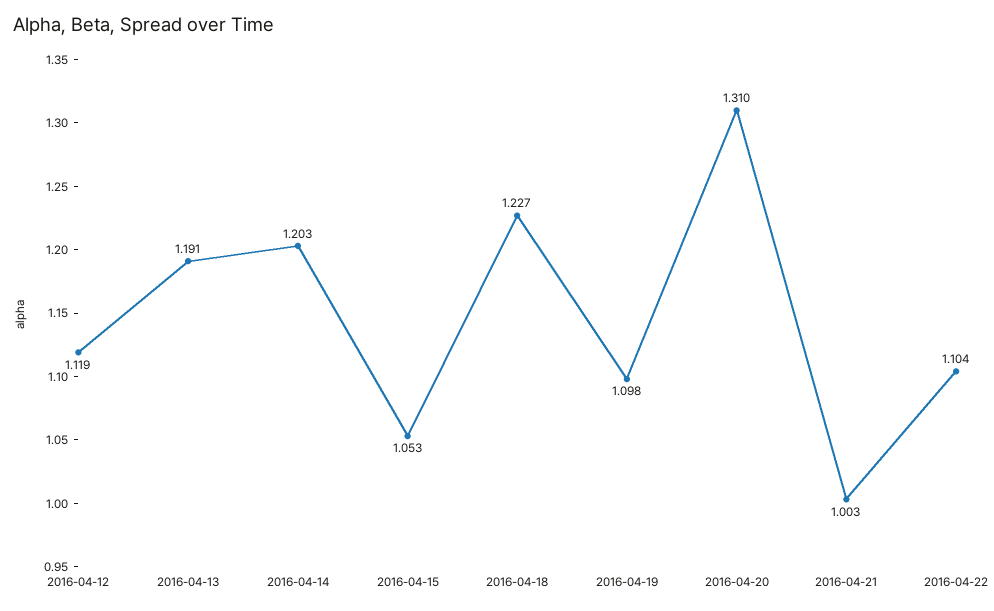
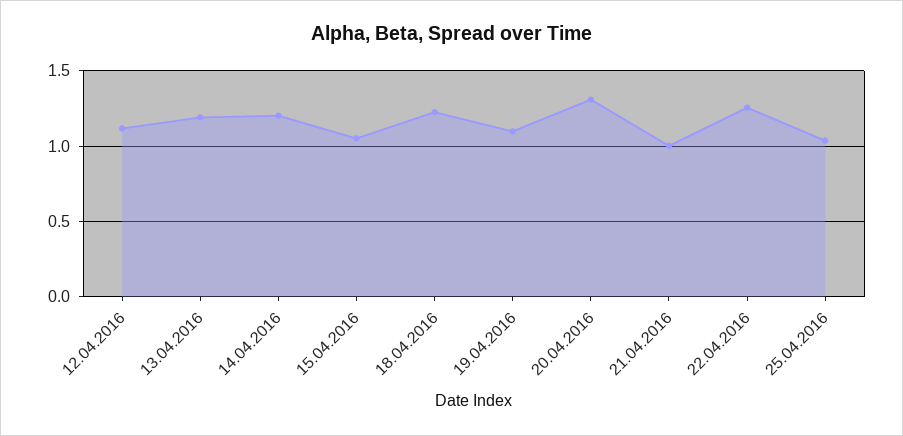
2016-04-22: 1.104 -> 1.25
25.04.2016: none -> 1.05

